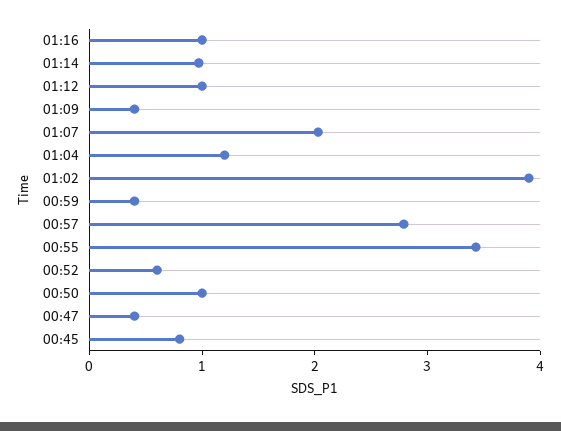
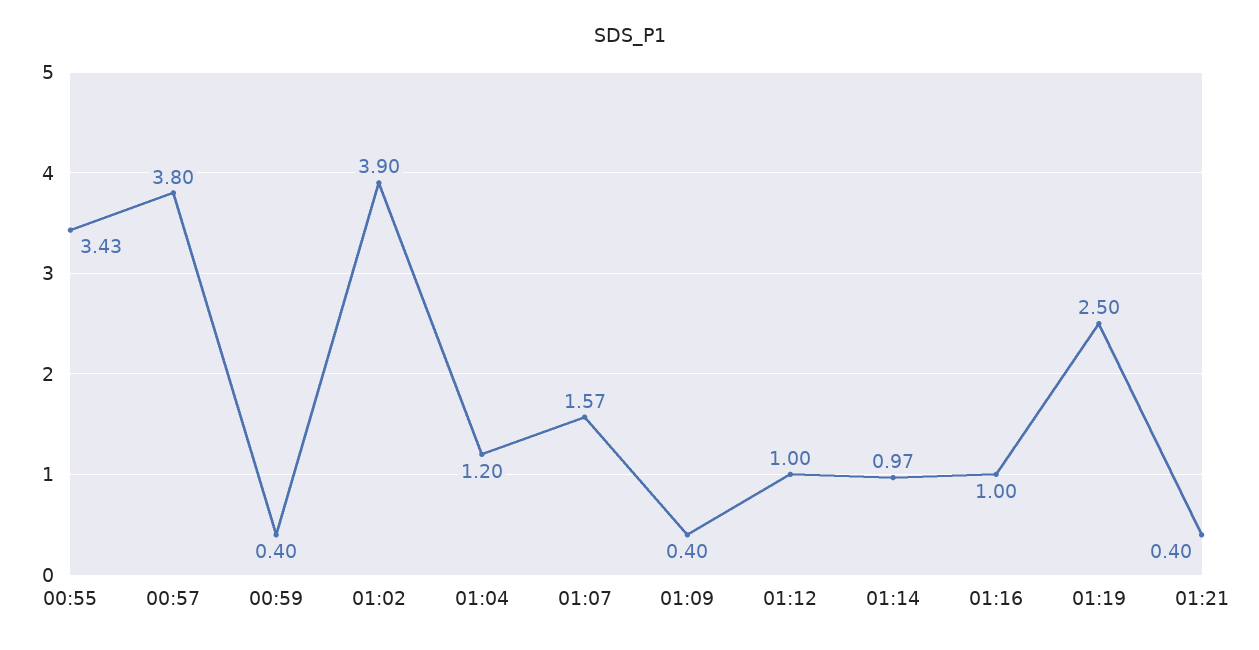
01:07: 2 -> 1.57
00:57: 2.8 -> 3.8
00:52: 0.6 -> none
00:50: 1 -> none
00:47: 0.4 -> none
00:45: 0.8 -> none
01:19: none -> 2.5
01:21: none -> 0.4

